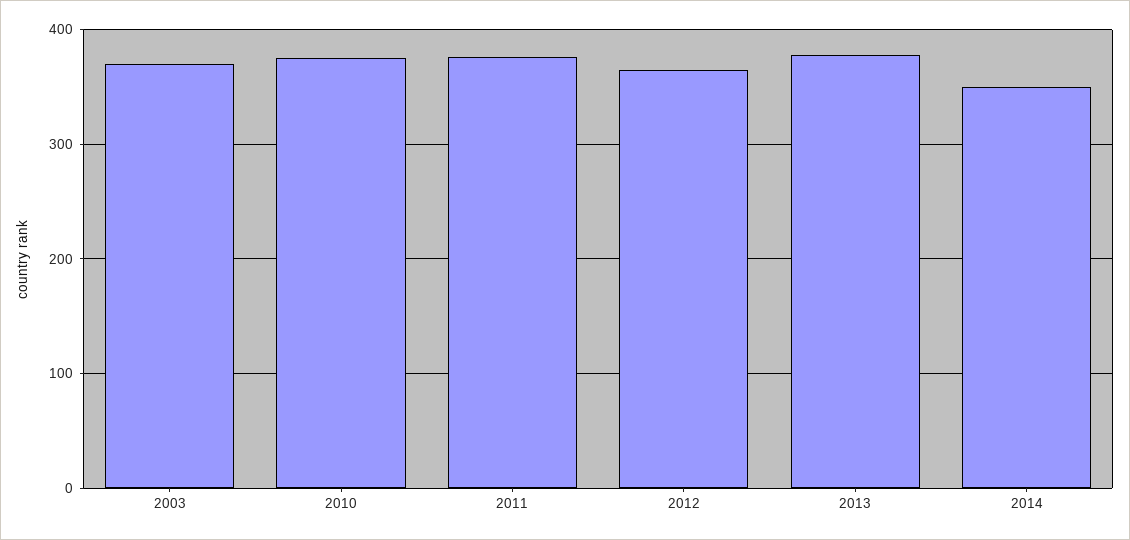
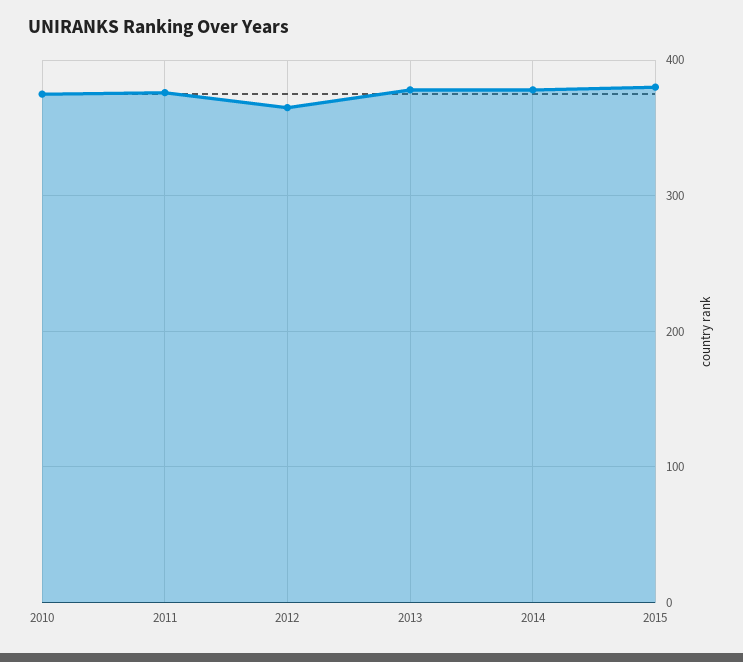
2003: 370 -> none
2014: 350 -> 380
2015: none -> 380

